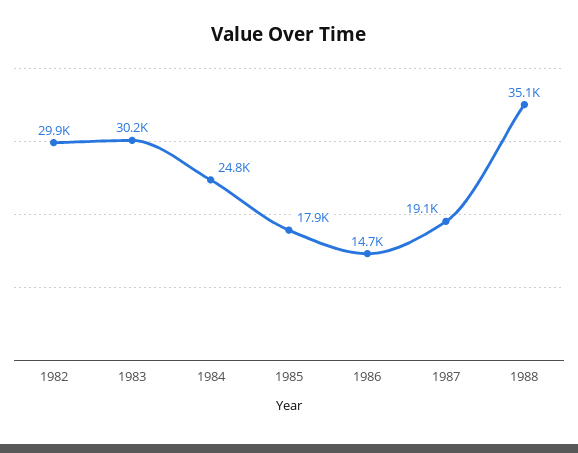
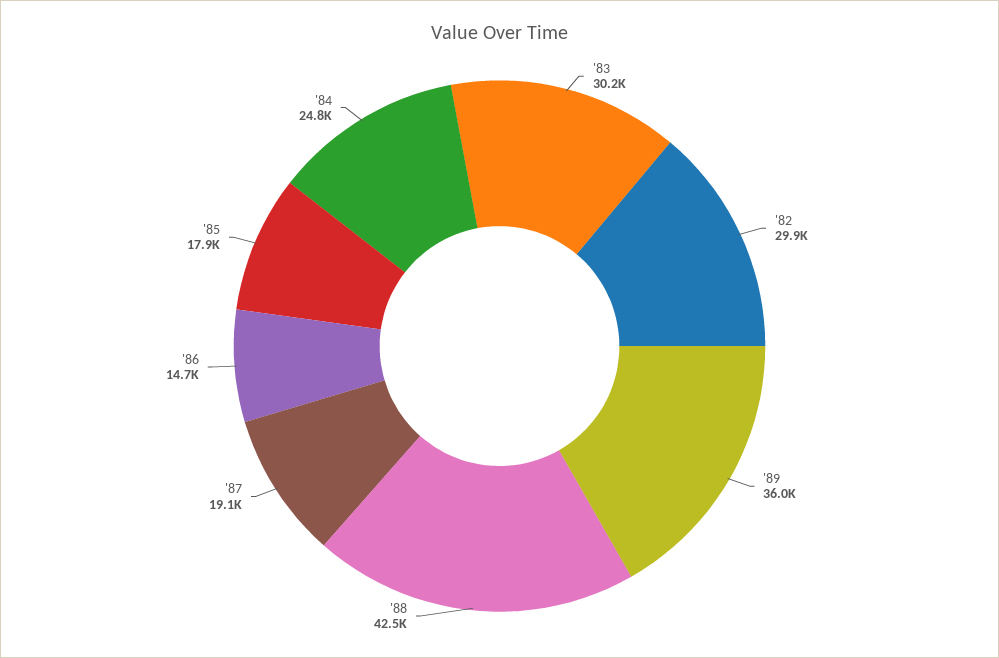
1988: 35100 -> 42500
'89: none -> 36000

